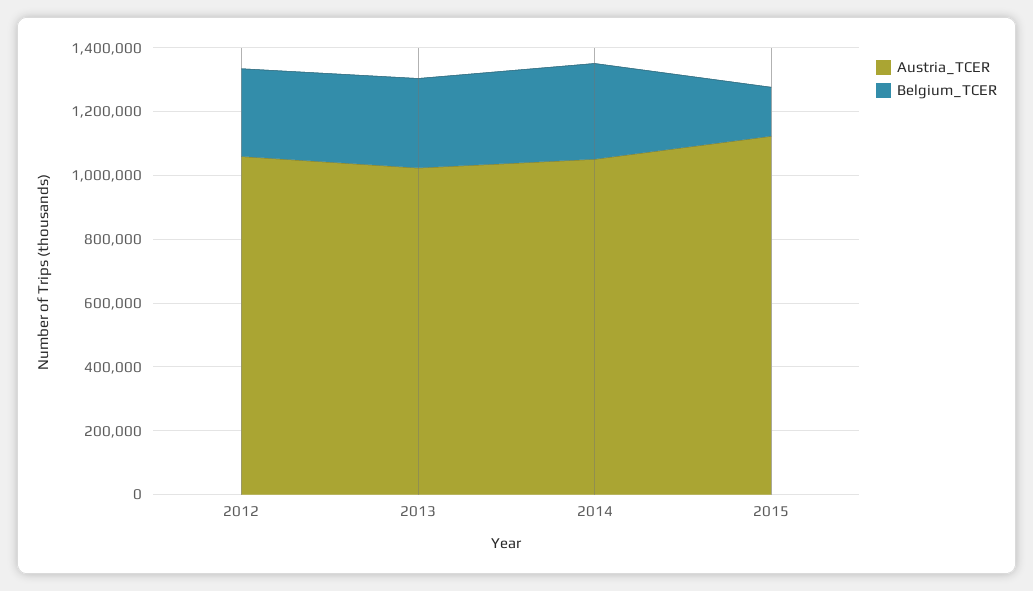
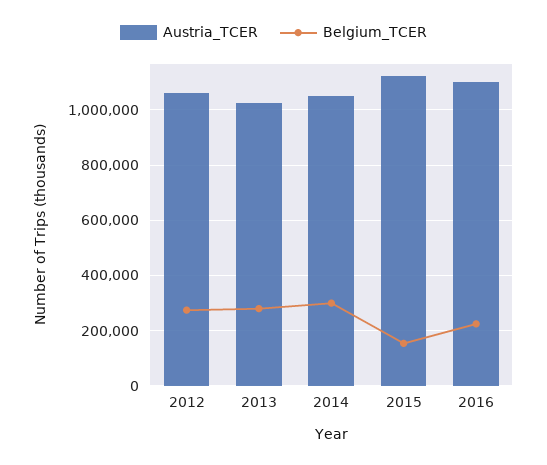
Austria_TCER, 2016: none -> 1100000
Belgium_TCER, 2016: none -> 225000

